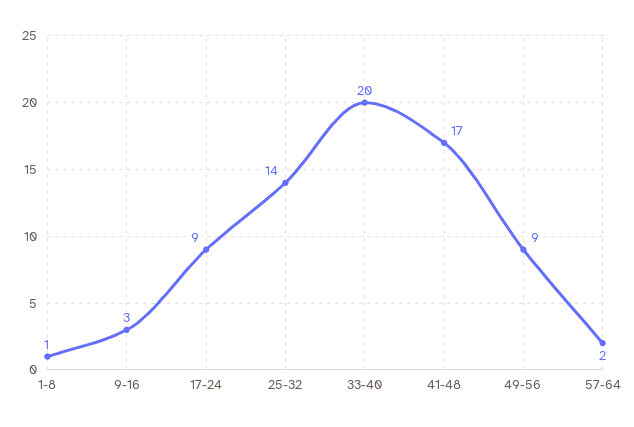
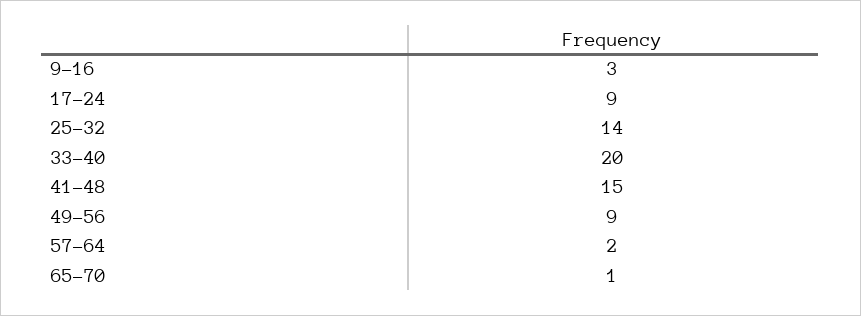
1-8: 1 -> none
41-48: 17 -> 15
65-70: none -> 1

